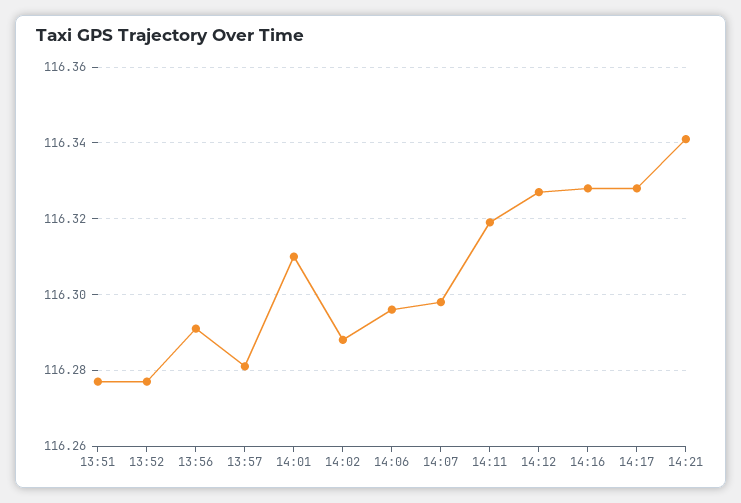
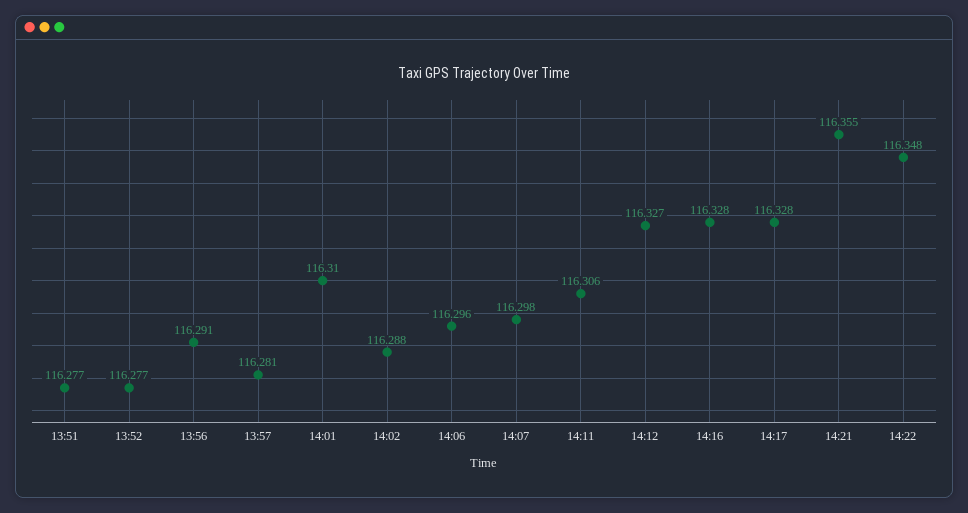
14:11: 116.32 -> 116.306
14:21: 116.34 -> 116.355
14:22: none -> 116.348

